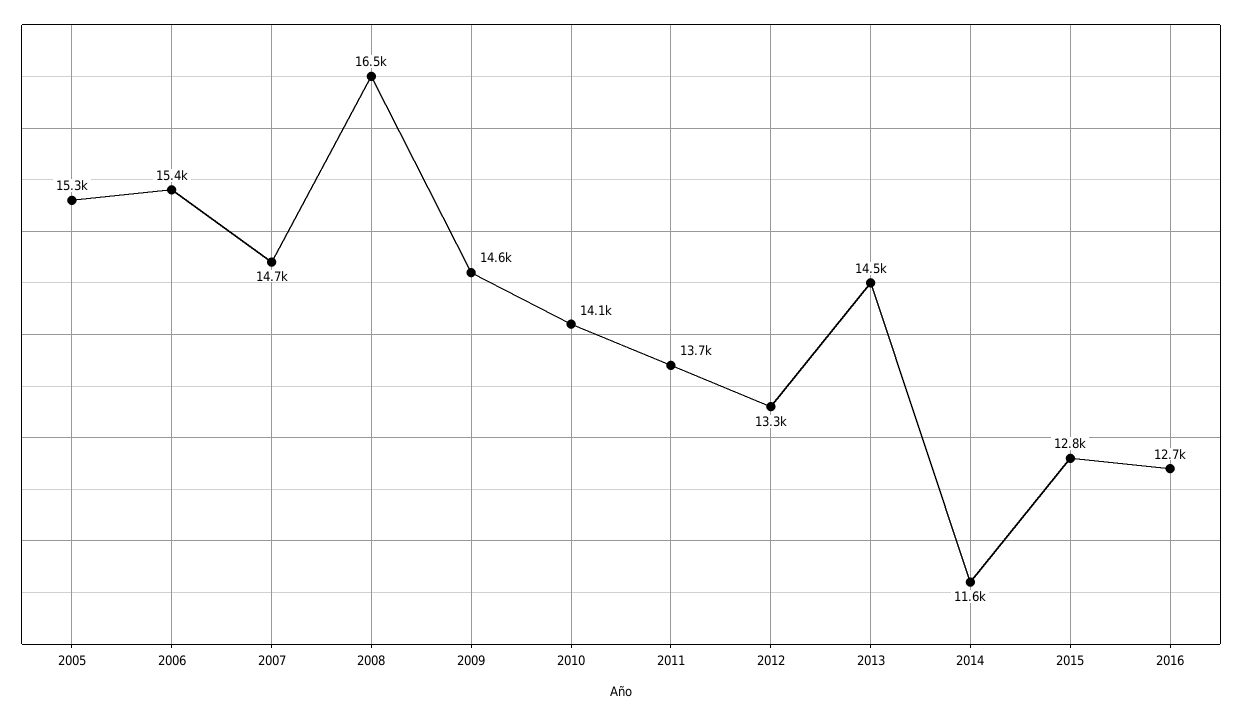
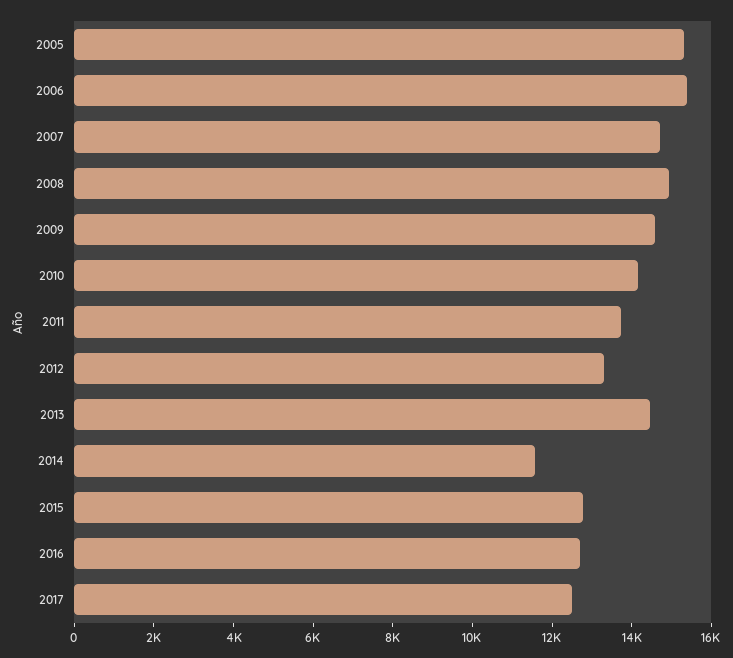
2008: 16500 -> 15000
2017: none -> 12500

